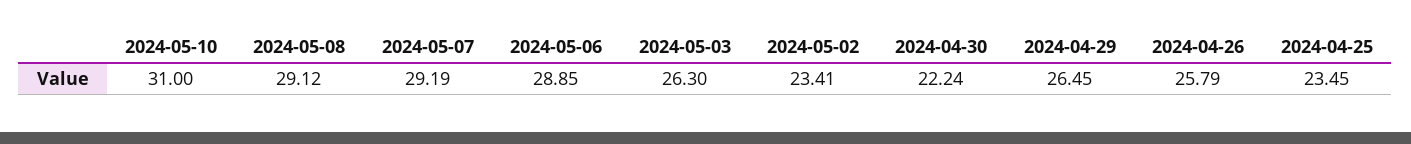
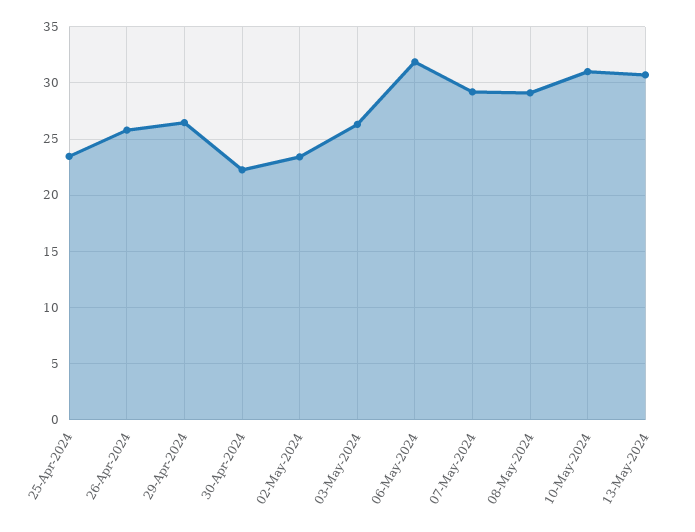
2024-05-06: 28.85 -> 32
13-May-2024: none -> 31

